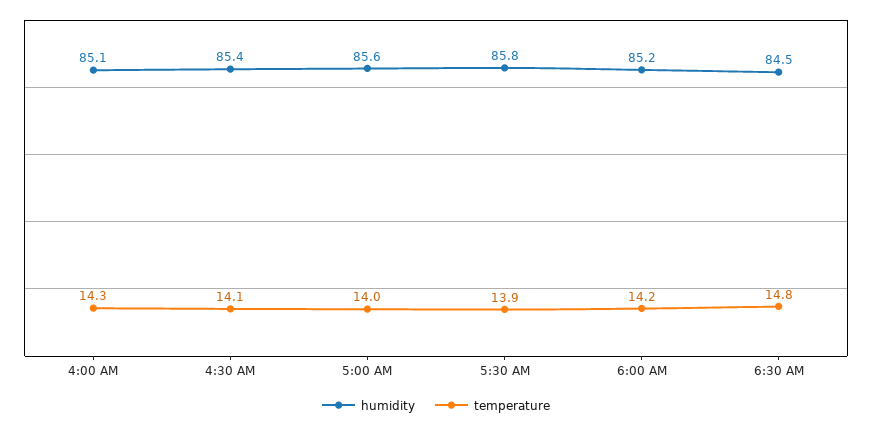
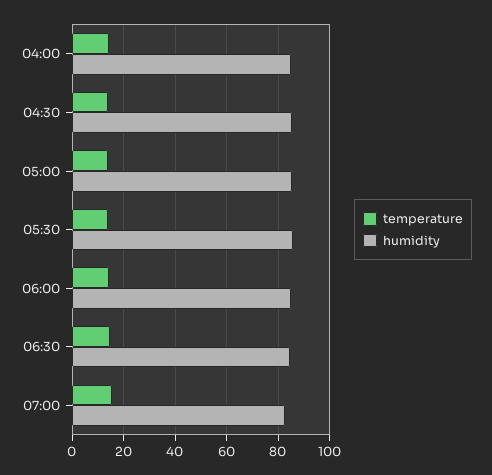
temperature, 07:00: none -> 15
humidity, 07:00: none -> 82.5

